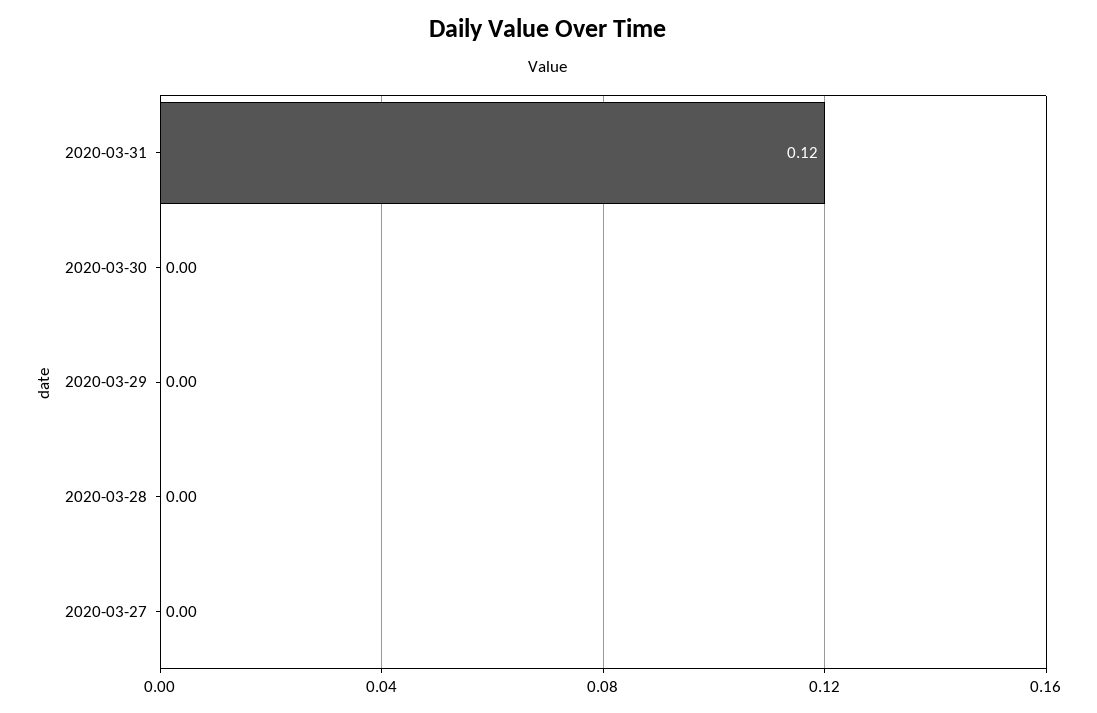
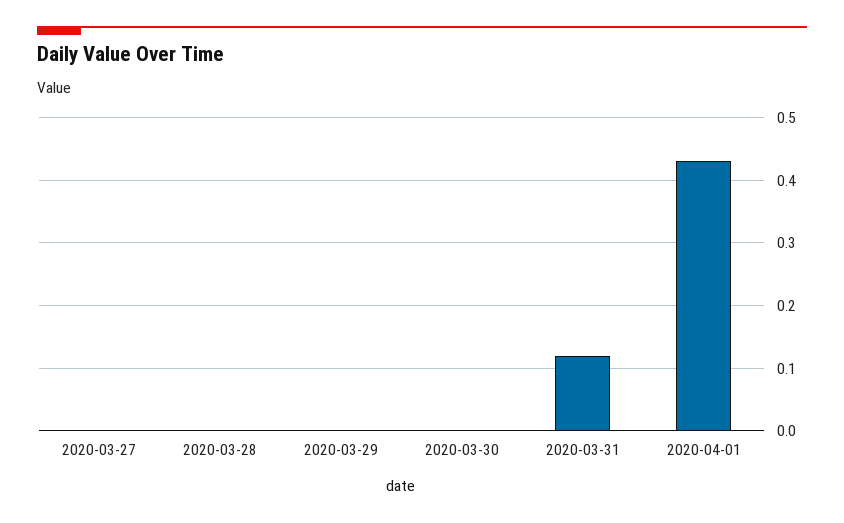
2020-04-01: none -> 0.43

